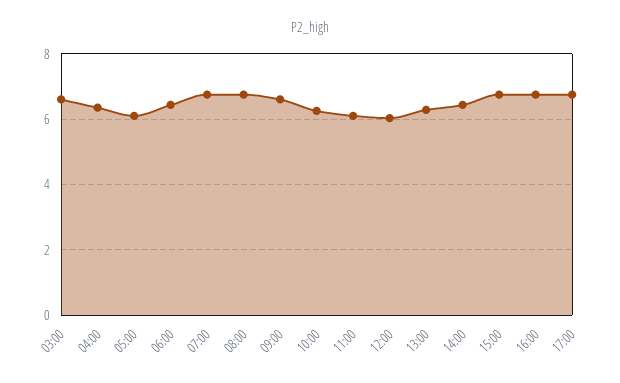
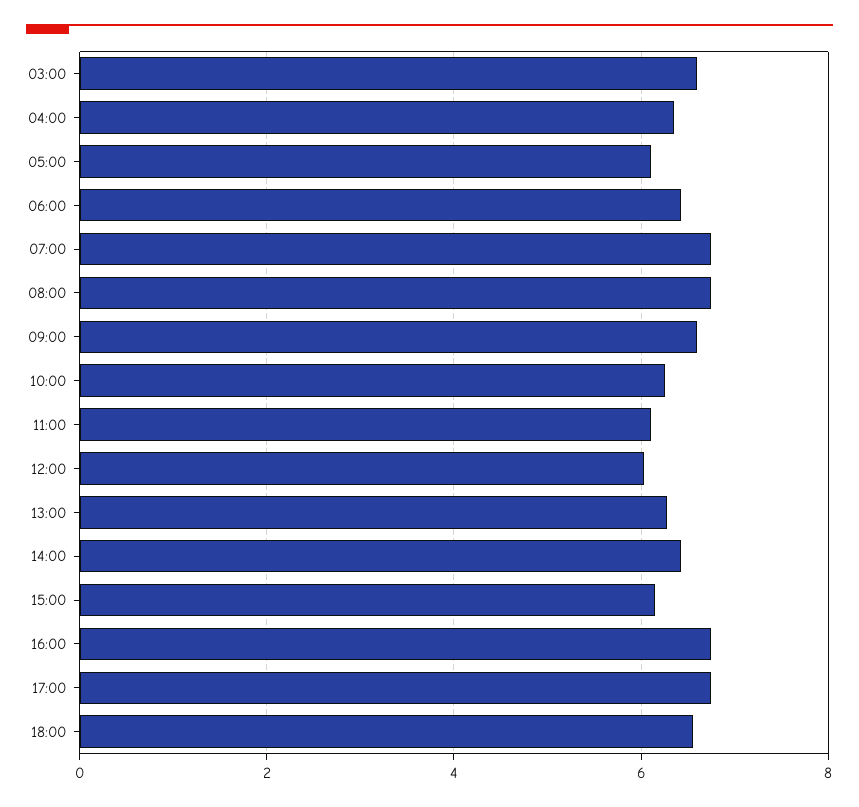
15:00: 6.8 -> 6.2
18:00: none -> 6.6

